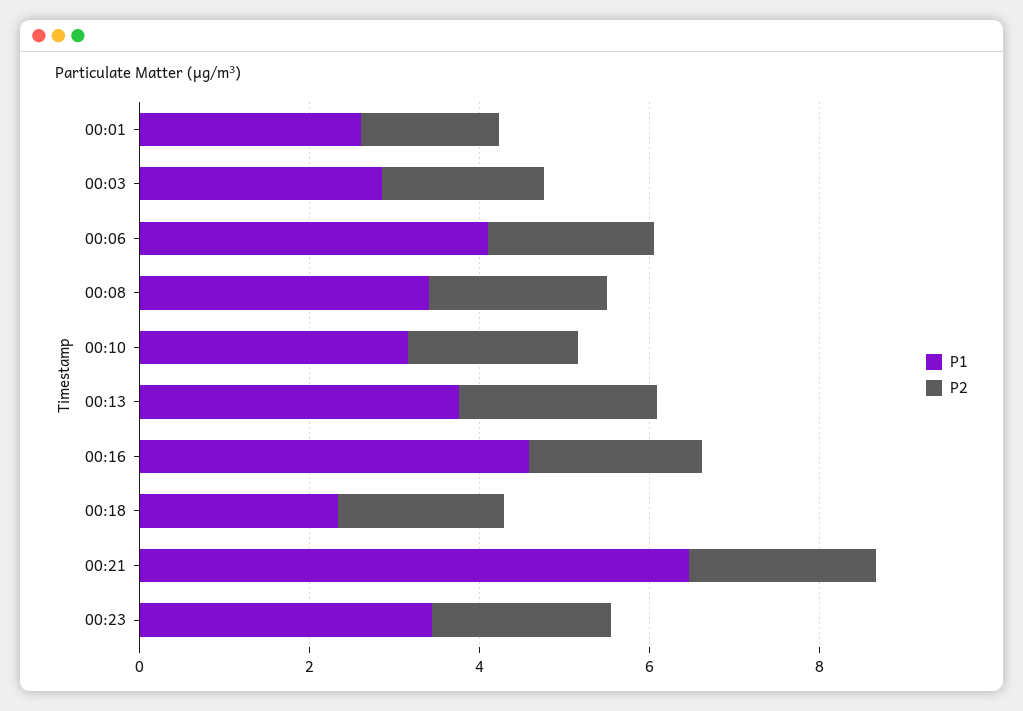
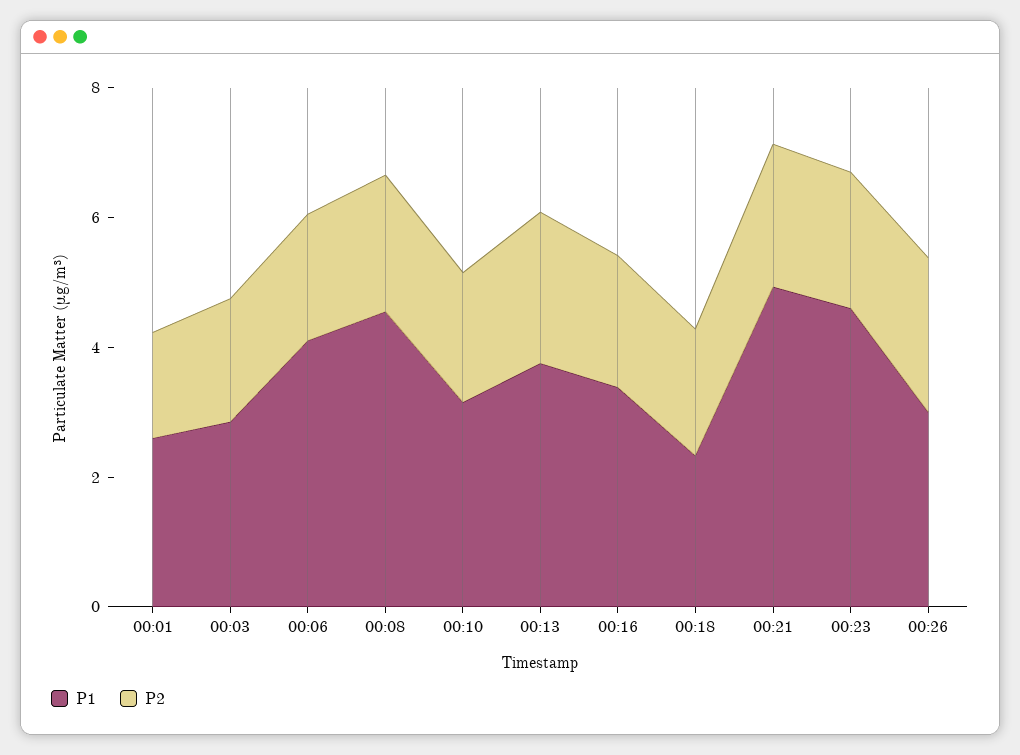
P1, 00:08: 3.5 -> 4.5
P1, 00:16: 4.5 -> 3.5
P1, 00:21: 6.5 -> 5
P1, 00:23: 3.5 -> 4.5
P1, 00:26: none -> 3
P2, 00:26: none -> 2.5

